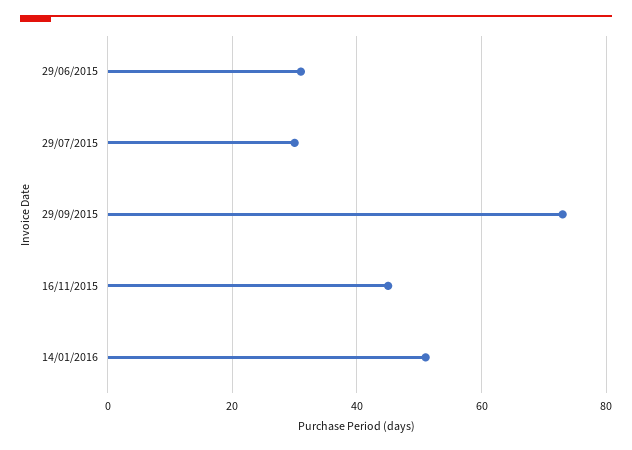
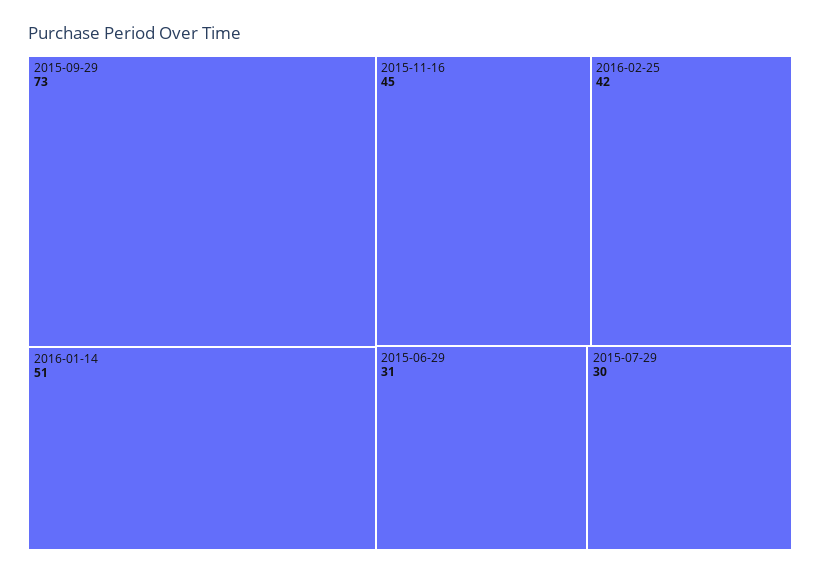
2016-02-25: none -> 42

